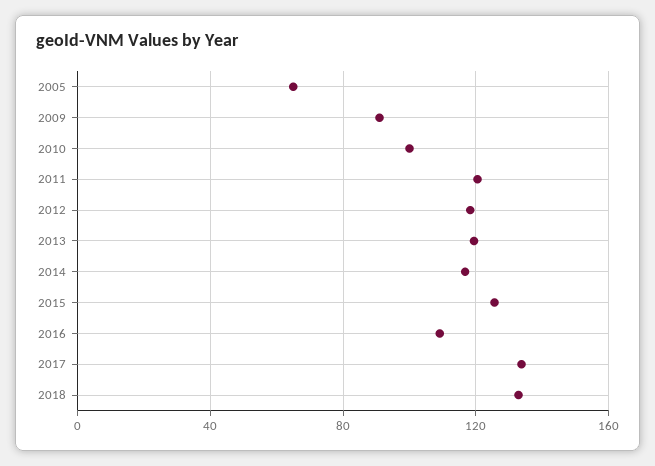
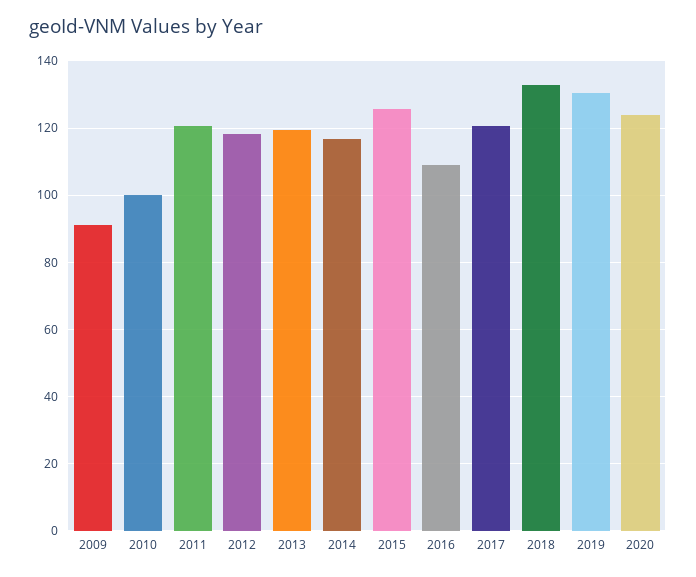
2005: 65 -> none
2017: 135 -> 120
2019: none -> 130
2020: none -> 124

